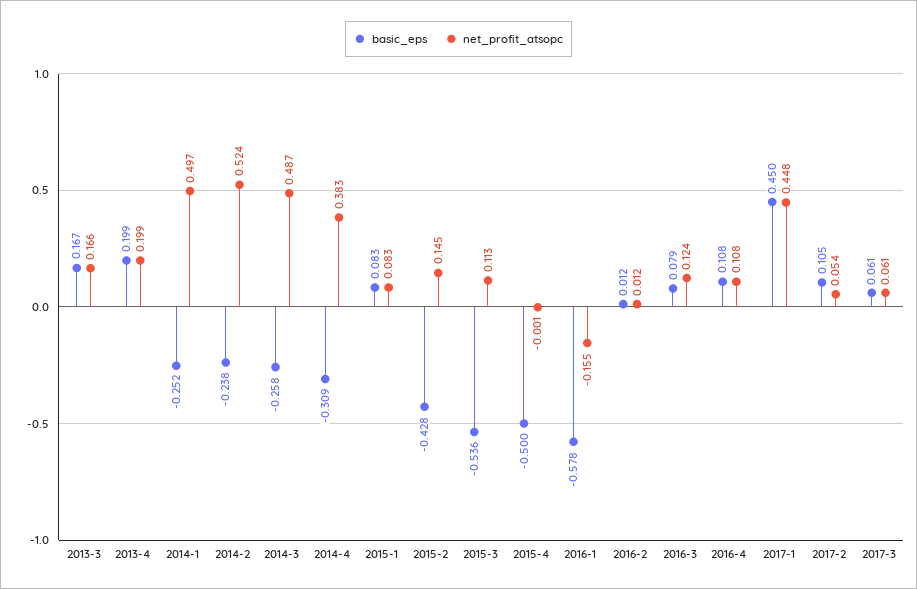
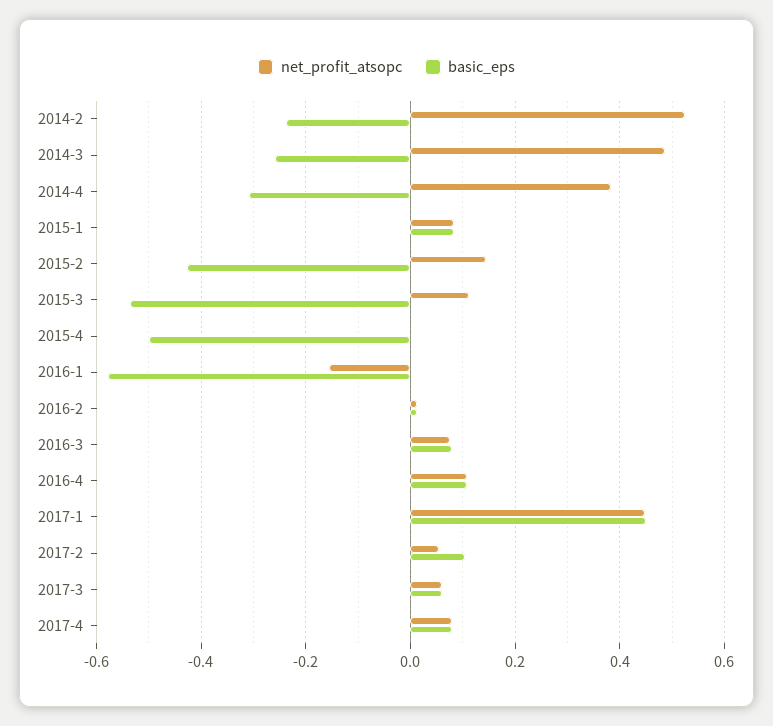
basic_eps, 2013-3: 0.167 -> none
net_profit_atsopc, 2013-3: 0.166 -> none
basic_eps, 2013-4: 0.199 -> none
net_profit_atsopc, 2013-4: 0.199 -> none
basic_eps, 2014-1: -0.252 -> none
net_profit_atsopc, 2014-1: 0.497 -> none
net_profit_atsopc, 2016-3: 0.124 -> 0.08
net_profit_atsopc, 2017-4: none -> 0.08
basic_eps, 2017-4: none -> 0.08

